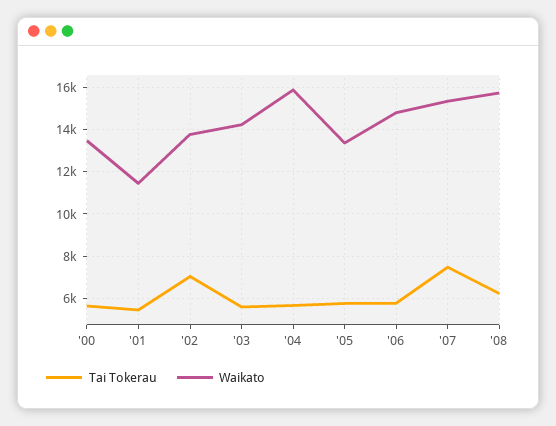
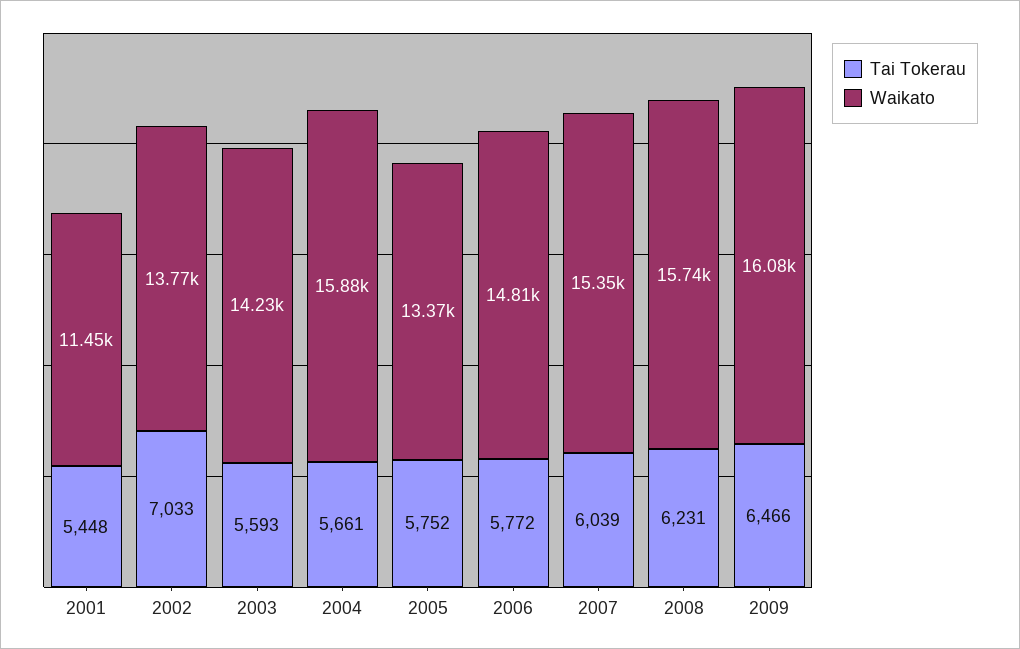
Tai Tokerau, '00: 5500 -> none
Waikato, '00: 13500 -> none
Tai Tokerau, '07: 7500 -> 6039
Tai Tokerau, 2009: none -> 6466
Waikato, 2009: none -> 16080

